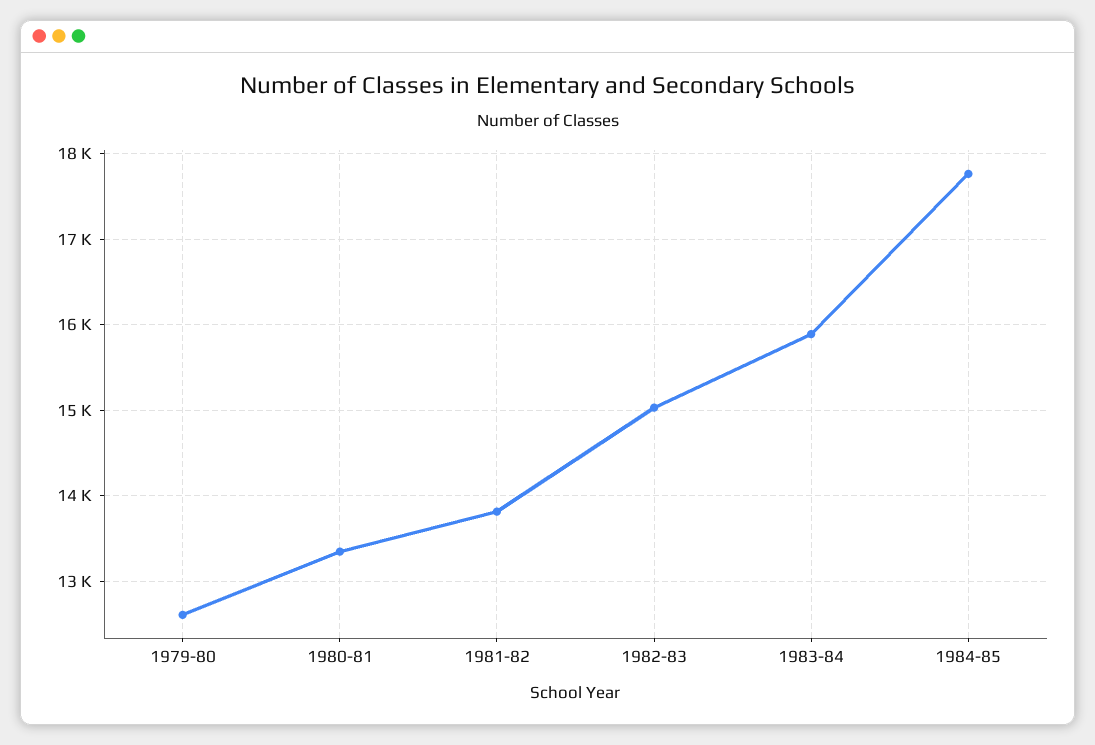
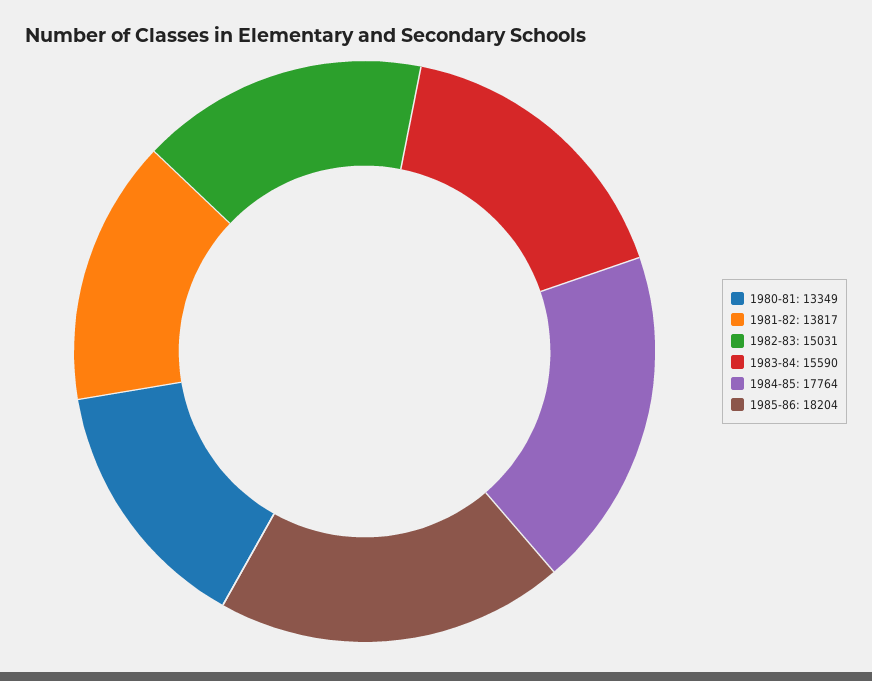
1979-80: 12600 -> none
1983-84: 15900 -> 15590
1985-86: none -> 18204

